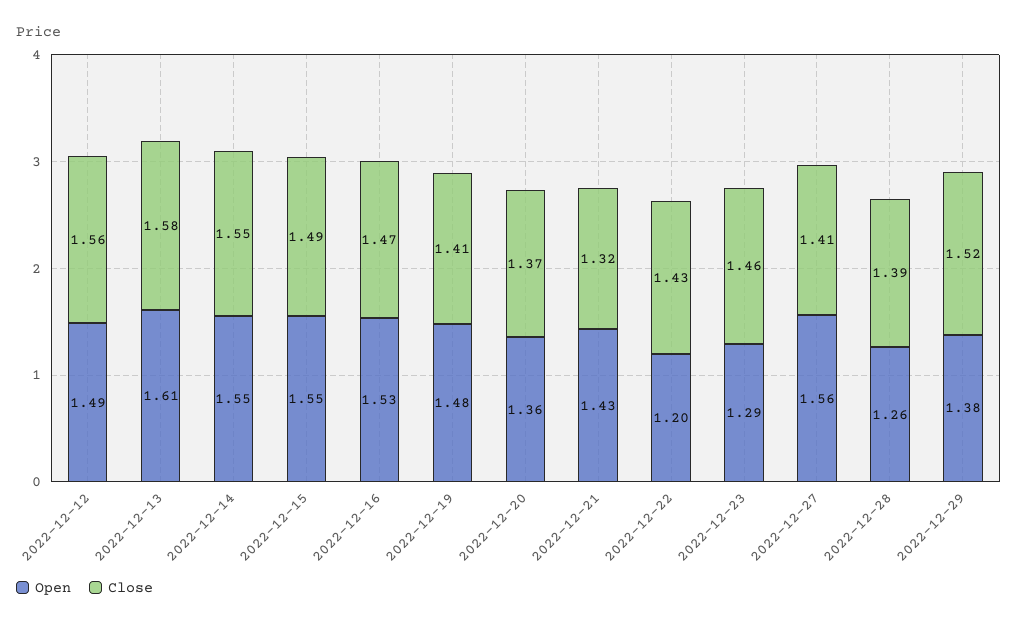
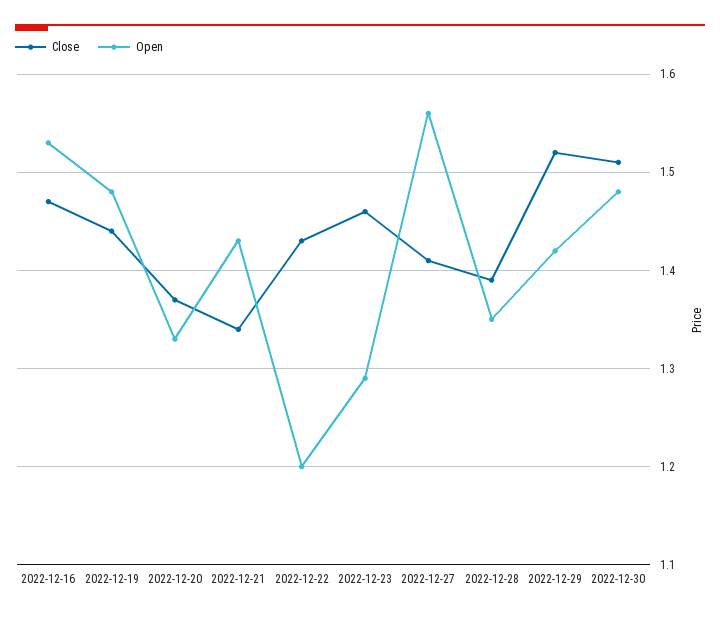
Open, 2022-12-12: 1.49 -> none
Close, 2022-12-12: 1.56 -> none
Open, 2022-12-13: 1.61 -> none
Close, 2022-12-13: 1.58 -> none
Open, 2022-12-14: 1.55 -> none
Close, 2022-12-14: 1.55 -> none
Open, 2022-12-15: 1.55 -> none
Close, 2022-12-15: 1.49 -> none
Close, 2022-12-19: 1.41 -> 1.44
Open, 2022-12-20: 1.36 -> 1.33
Close, 2022-12-21: 1.32 -> 1.34
Open, 2022-12-28: 1.26 -> 1.35
Open, 2022-12-29: 1.38 -> 1.42
Close, 2022-12-30: none -> 1.51
Open, 2022-12-30: none -> 1.48

